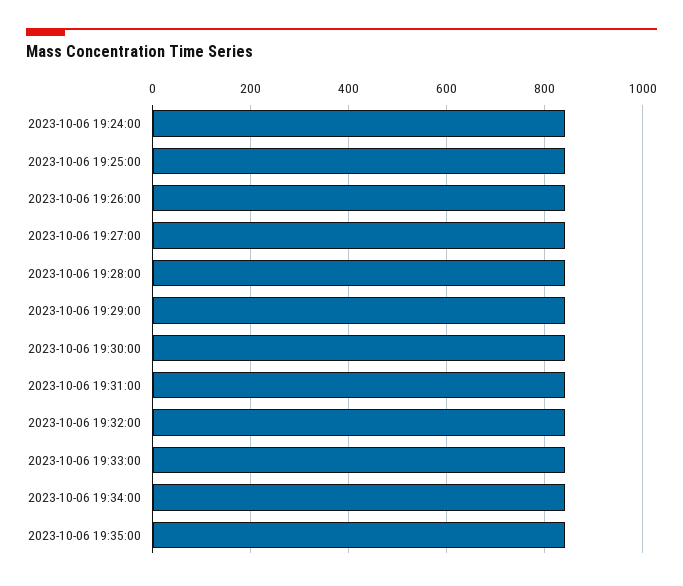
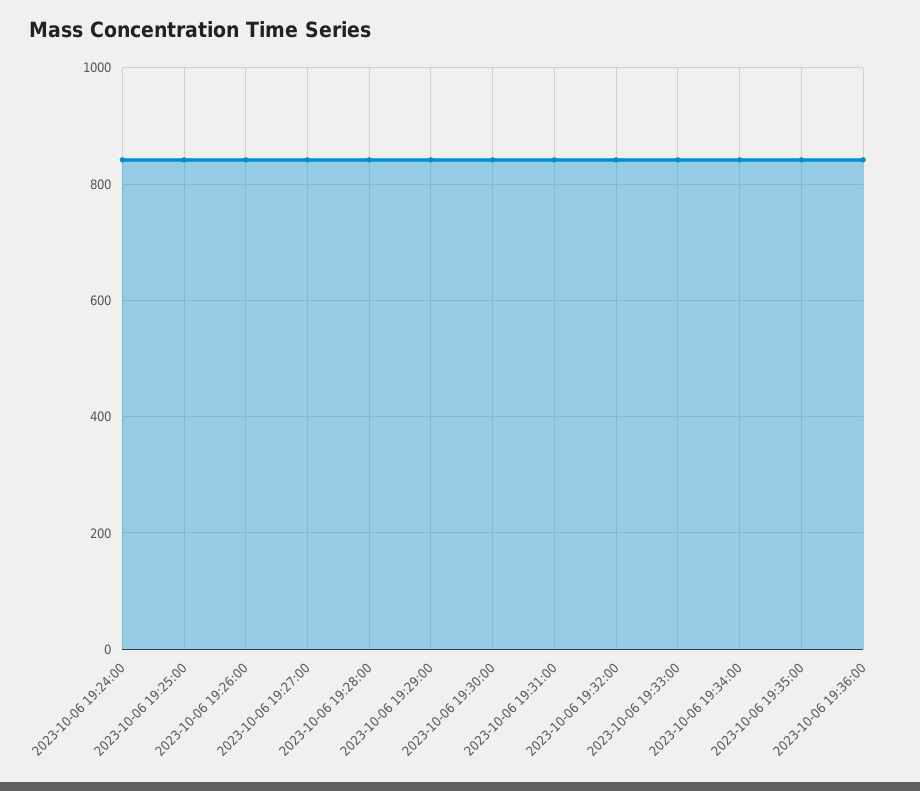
2023-10-06 19:36:00: none -> 840

